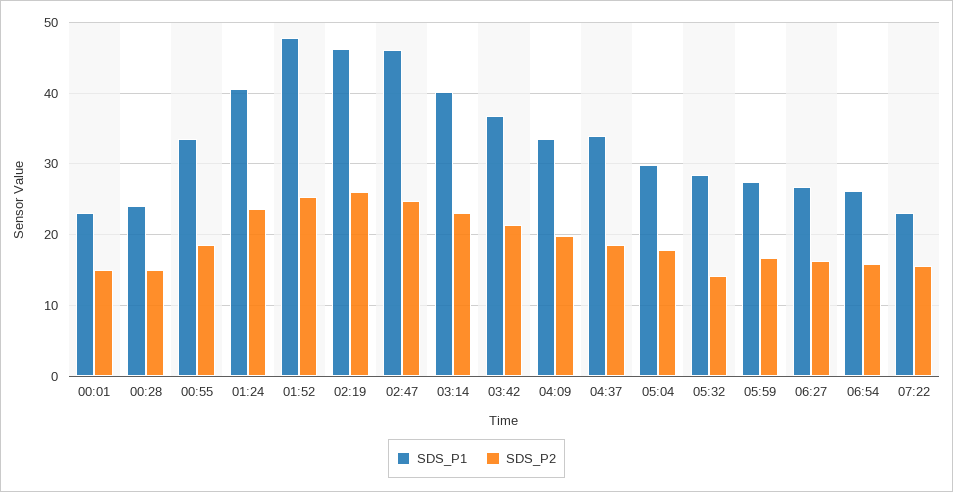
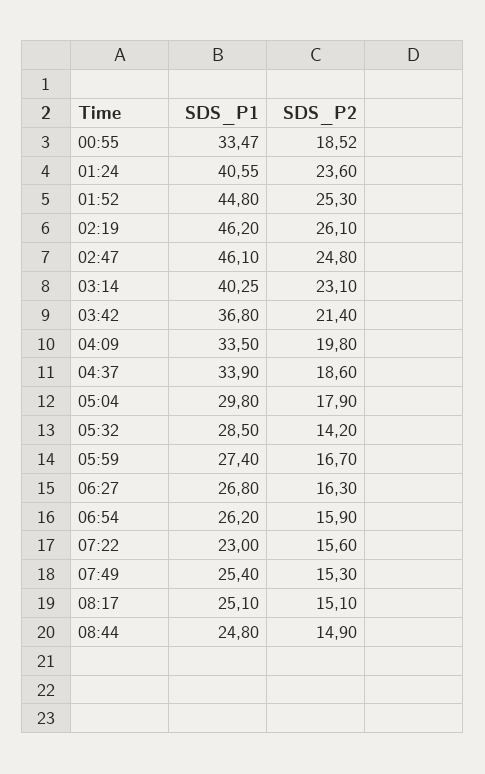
SDS_P1, 00:01: 23 -> none
SDS_P2, 00:01: 15 -> none
SDS_P1, 00:28: 24 -> none
SDS_P2, 00:28: 15 -> none
SDS_P1, 01:52: 48 -> 44.8
SDS_P1, 07:49: none -> 25.4
SDS_P2, 07:49: none -> 15.3
SDS_P1, 08:17: none -> 25.1
SDS_P2, 08:17: none -> 15.1
SDS_P1, 08:44: none -> 24.8
SDS_P2, 08:44: none -> 14.9

